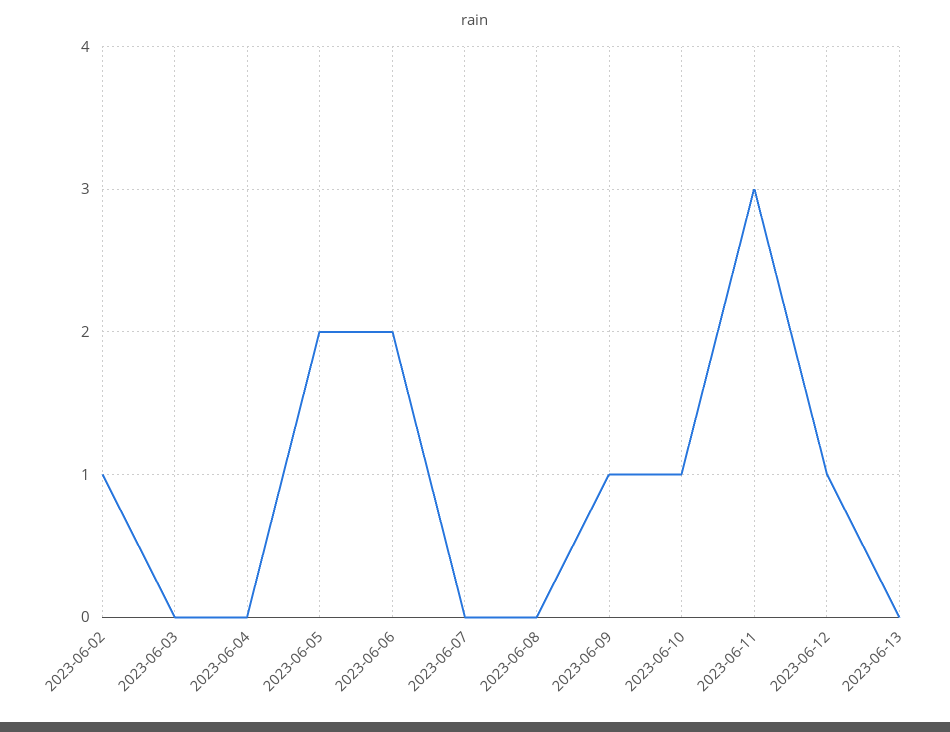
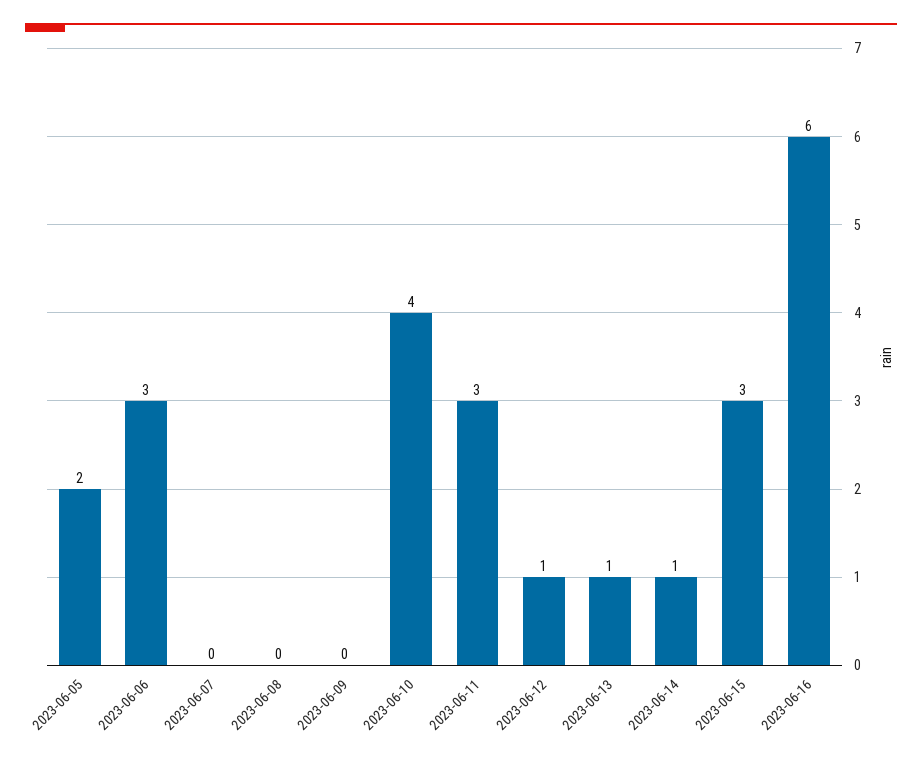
2023-06-02: 1 -> none
2023-06-03: 0 -> none
2023-06-04: 0 -> none
2023-06-06: 2 -> 3
2023-06-09: 1 -> 0
2023-06-10: 1 -> 4
2023-06-13: 0 -> 1
2023-06-14: none -> 1
2023-06-15: none -> 3
2023-06-16: none -> 6

